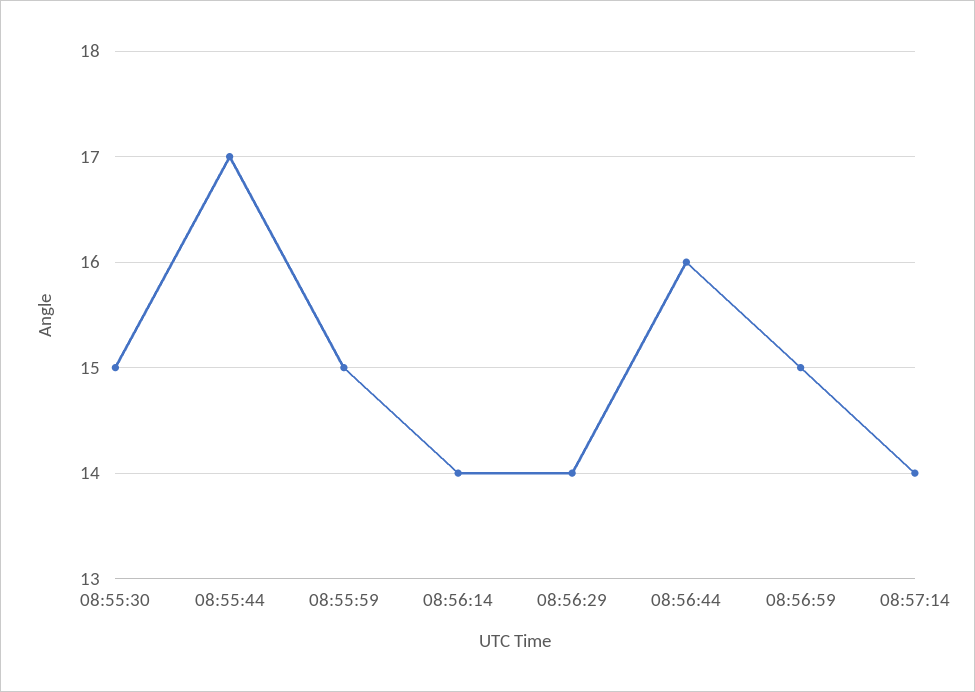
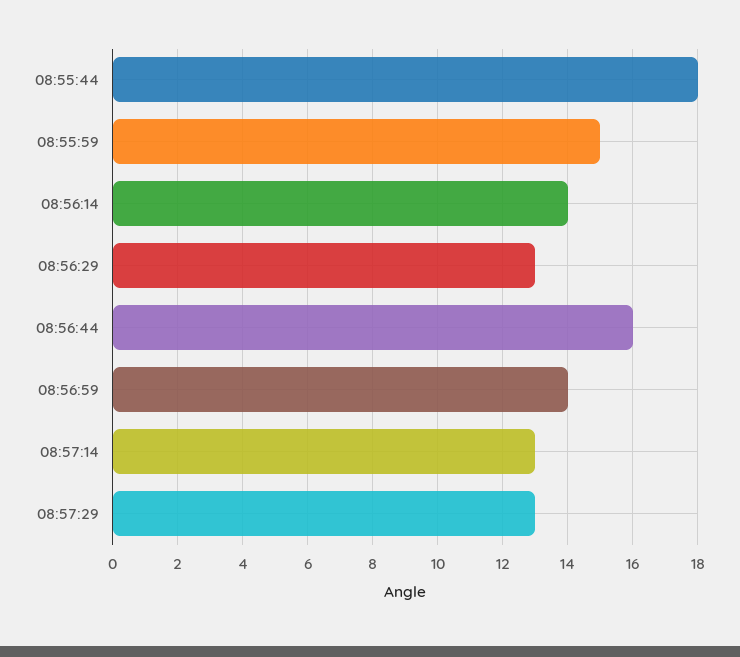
08:55:30: 15 -> none
08:55:44: 17 -> 18
08:56:29: 14 -> 13
08:56:59: 15 -> 14
08:57:14: 14 -> 13
08:57:29: none -> 13

